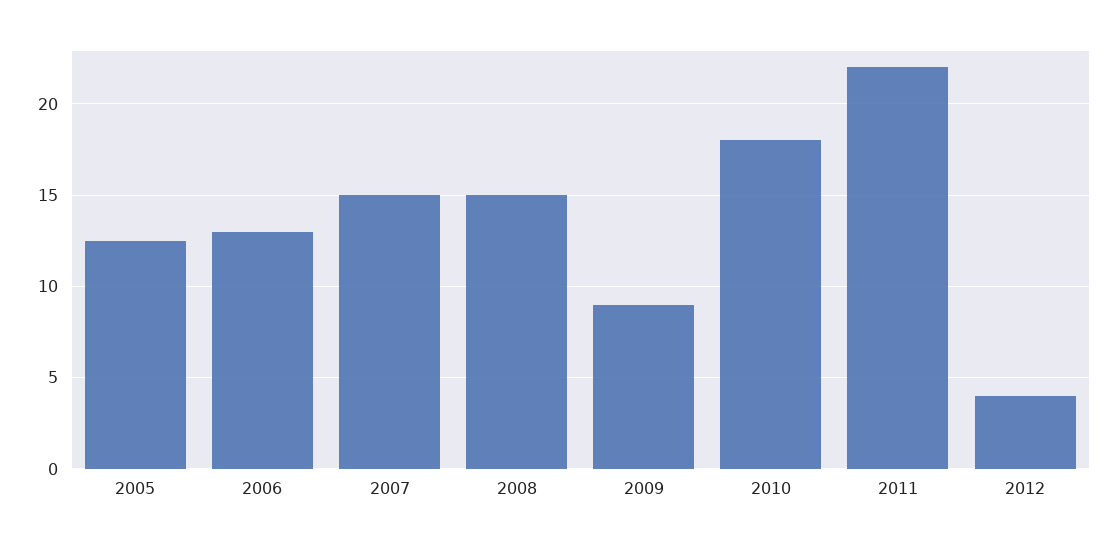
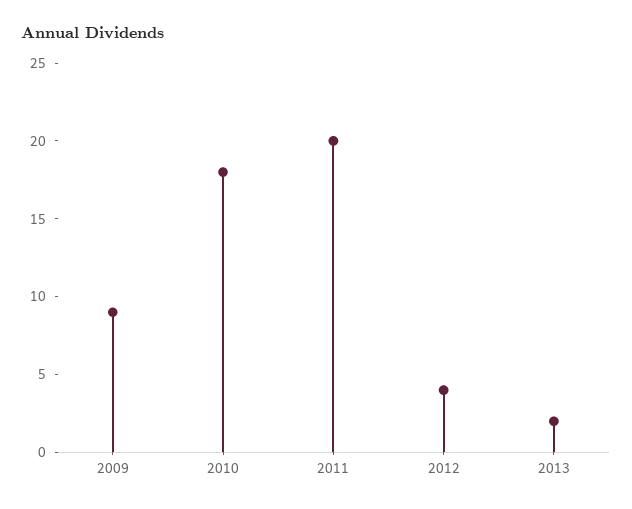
2005: 12.5 -> none
2006: 13 -> none
2007: 15 -> none
2008: 15 -> none
2011: 22 -> 20
2013: none -> 2

